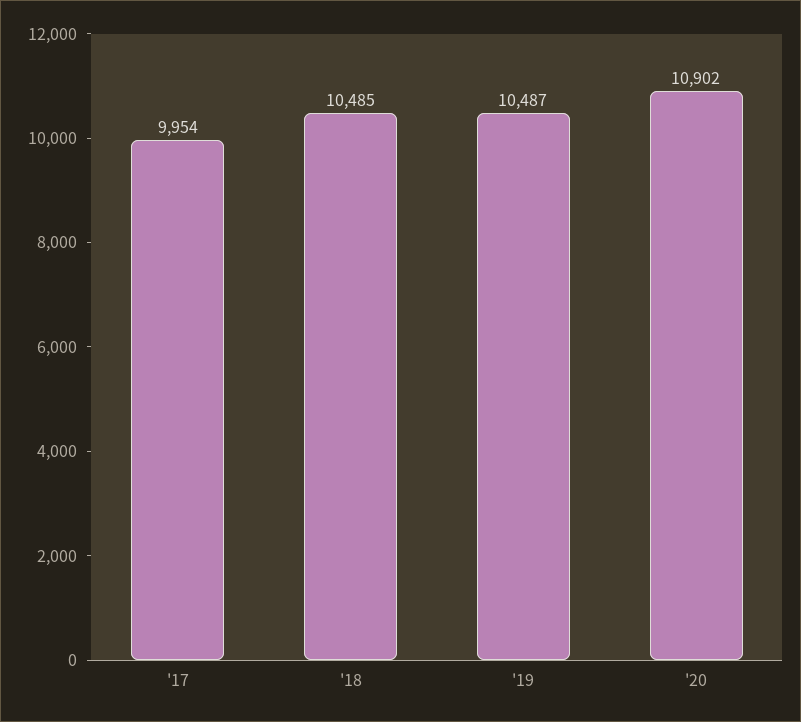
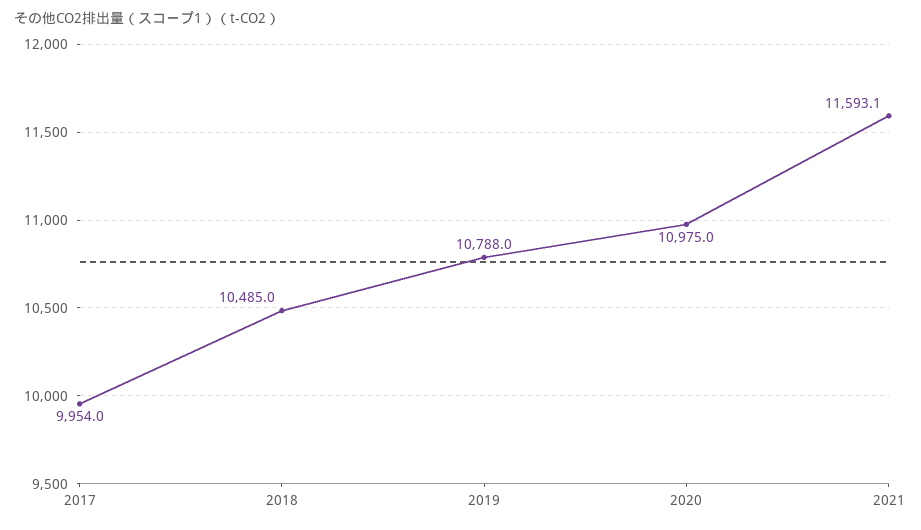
'19: 10487 -> 10788
'20: 10902 -> 10975
2021: none -> 11593.1

